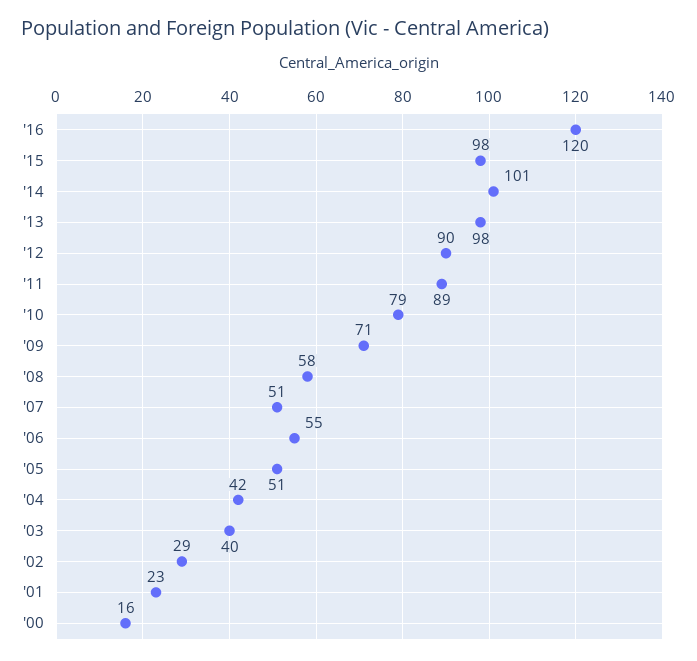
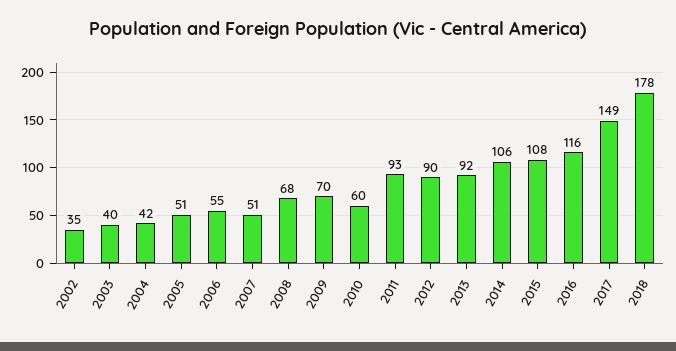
'16: 120 -> 116
'15: 98 -> 108
'14: 101 -> 106
'13: 98 -> 92
'11: 89 -> 93
'10: 79 -> 60
'09: 71 -> 70
'08: 58 -> 68
'02: 29 -> 35
'01: 23 -> none
'00: 16 -> none
2017: none -> 149
2018: none -> 178

